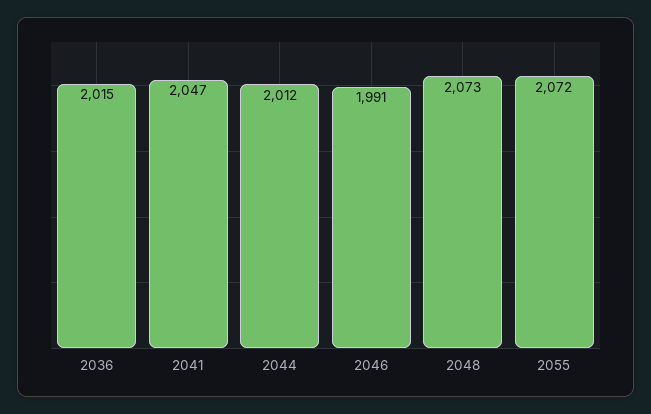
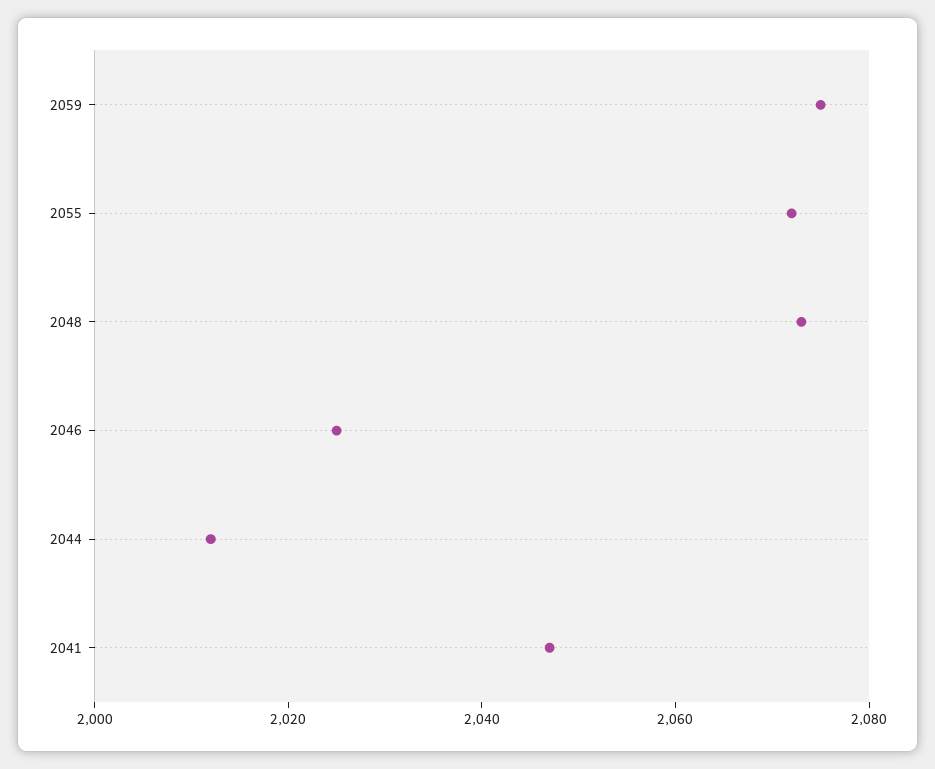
2036: 2015 -> none
2046: 1991 -> 2025
2059: none -> 2075

